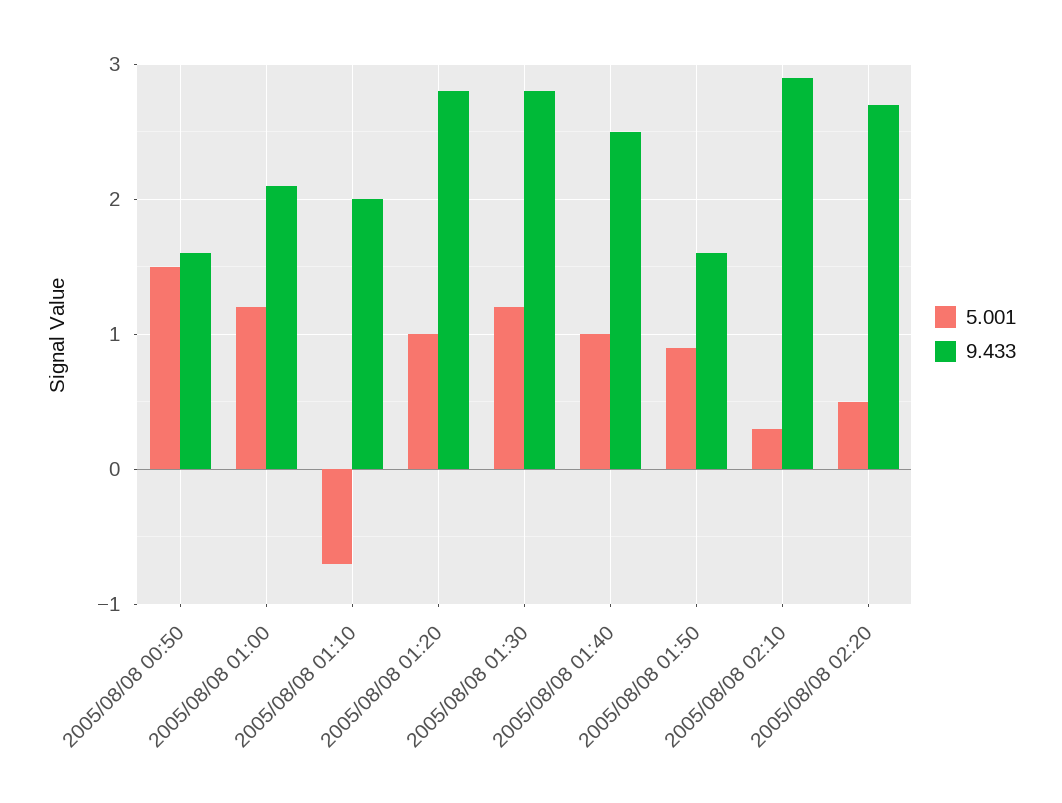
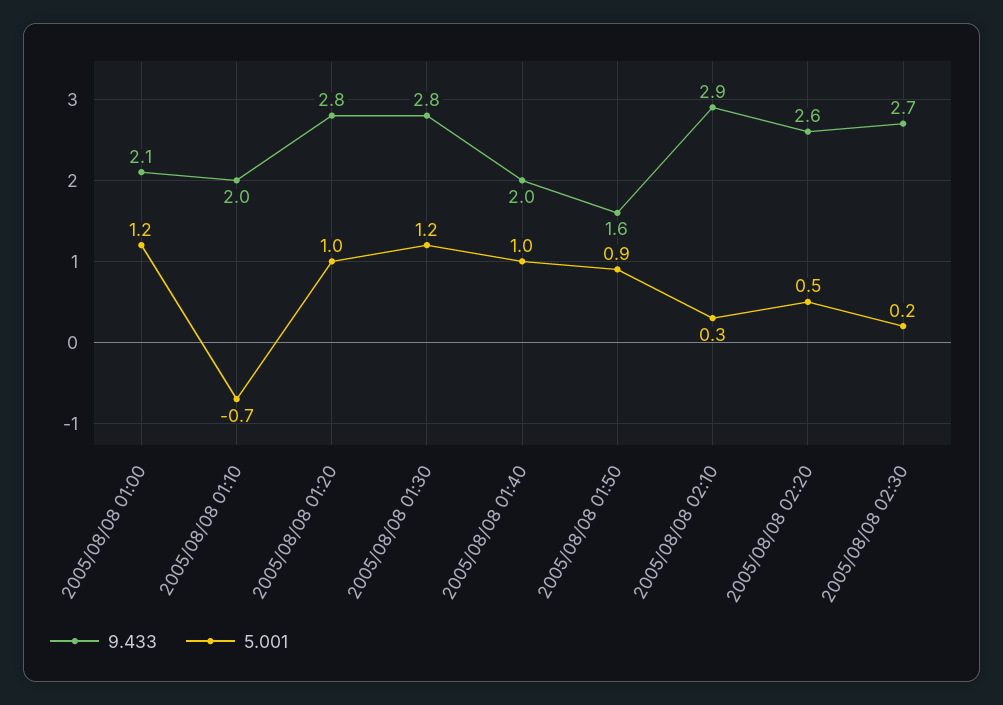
5.001, 2005/08/08 00:50: 1.5 -> none
9.433, 2005/08/08 00:50: 1.6 -> none
9.433, 2005/08/08 01:40: 2.5 -> 2
9.433, 2005/08/08 02:20: 2.7 -> 2.6
9.433, 2005/08/08 02:30: none -> 2.7
5.001, 2005/08/08 02:30: none -> 0.2

